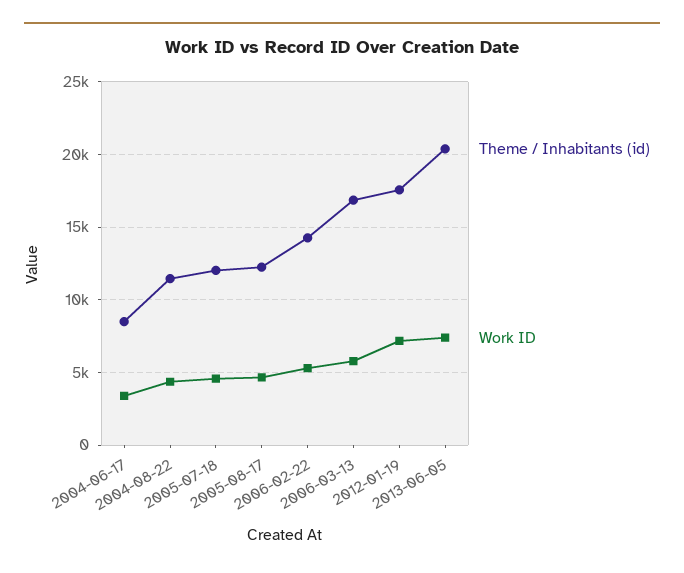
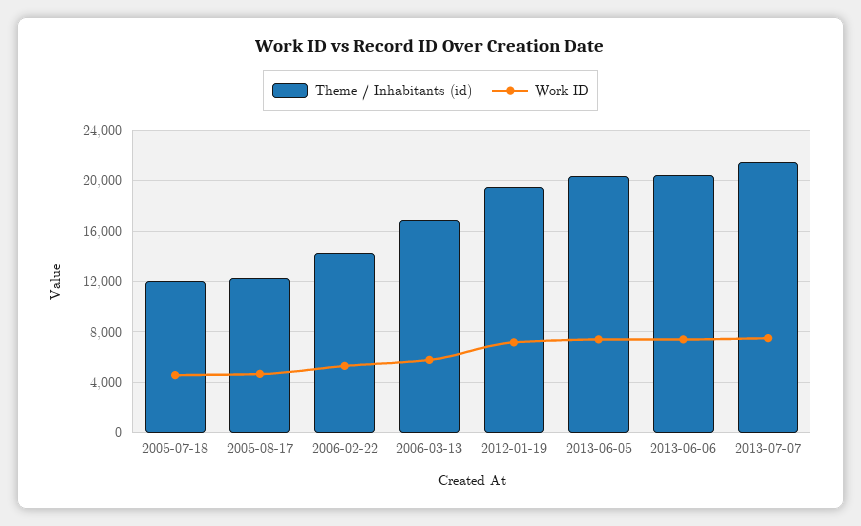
Theme / Inhabitants (id), 2004-06-17: 8500 -> none
Work ID, 2004-06-17: 3500 -> none
Theme / Inhabitants (id), 2004-08-22: 11500 -> none
Work ID, 2004-08-22: 4500 -> none
Theme / Inhabitants (id), 2012-01-19: 17500 -> 19500
Theme / Inhabitants (id), 2013-06-06: none -> 20500
Work ID, 2013-06-06: none -> 7500
Theme / Inhabitants (id), 2013-07-07: none -> 21500
Work ID, 2013-07-07: none -> 7500

